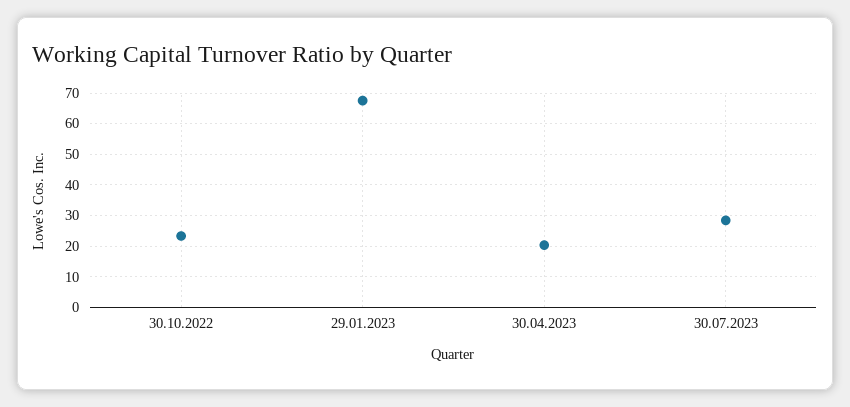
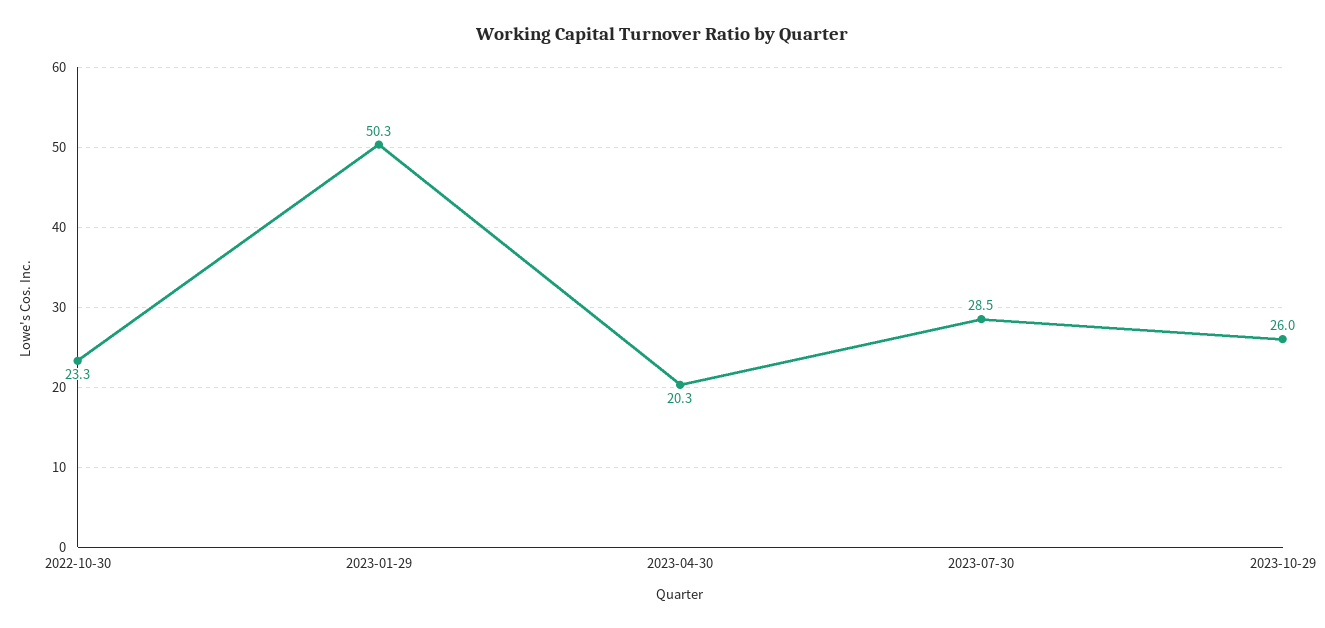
29.01.2023: 68 -> 50.3
2023-10-29: none -> 26

